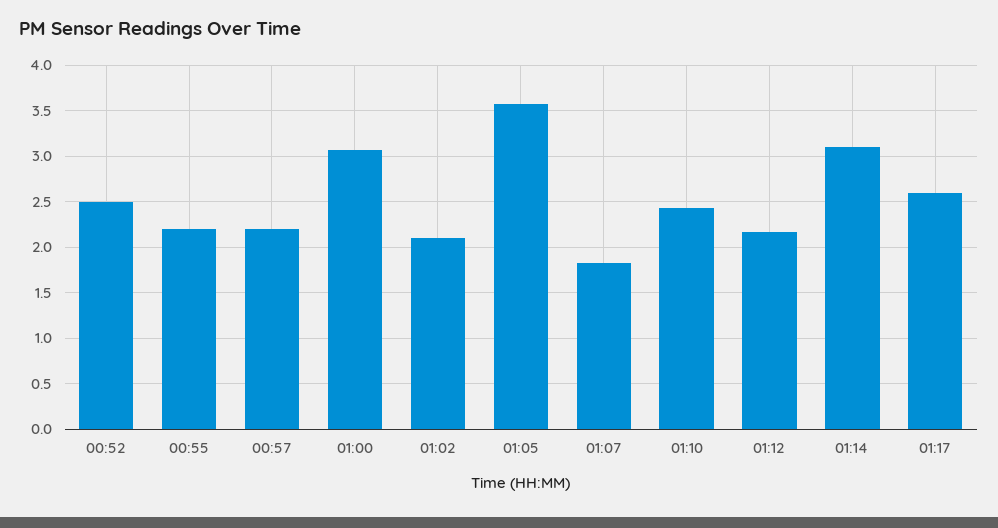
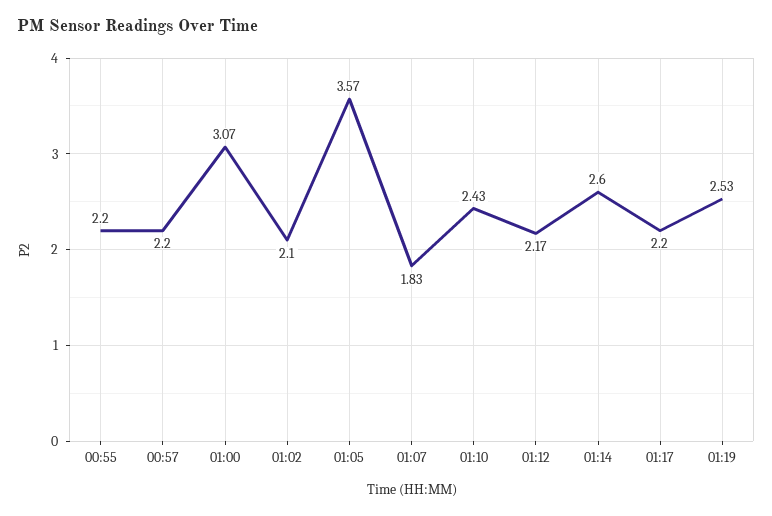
00:52: 2.5 -> none
01:14: 3.1 -> 2.6
01:17: 2.6 -> 2.2
01:19: none -> 2.53

